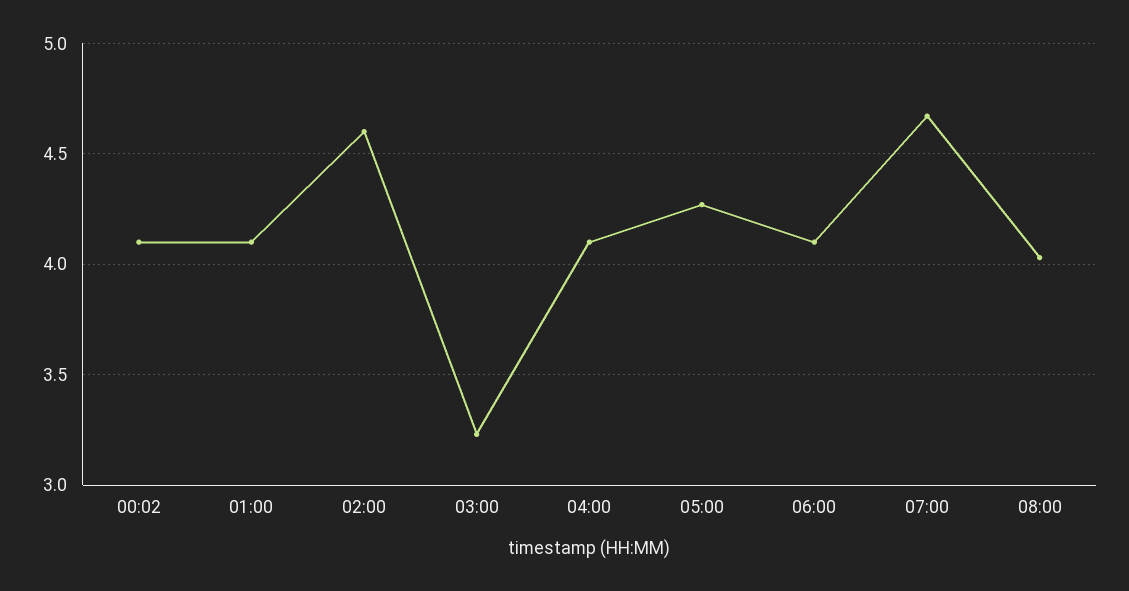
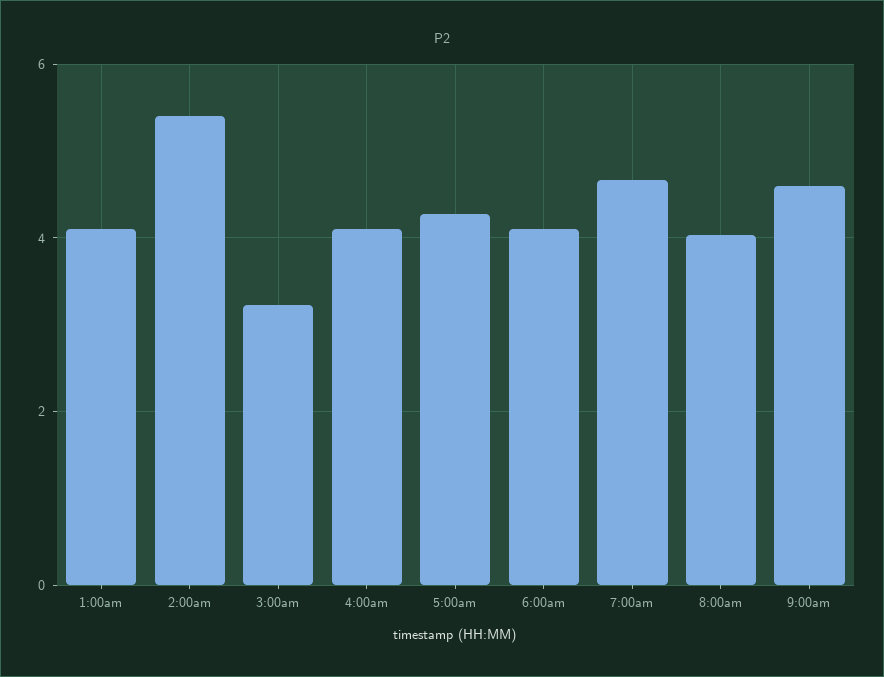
00:02: 4.1 -> none
02:00: 4.6 -> 5.4
9:00am: none -> 4.6

